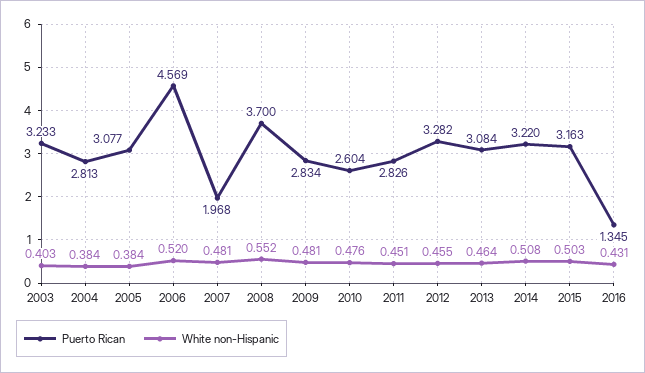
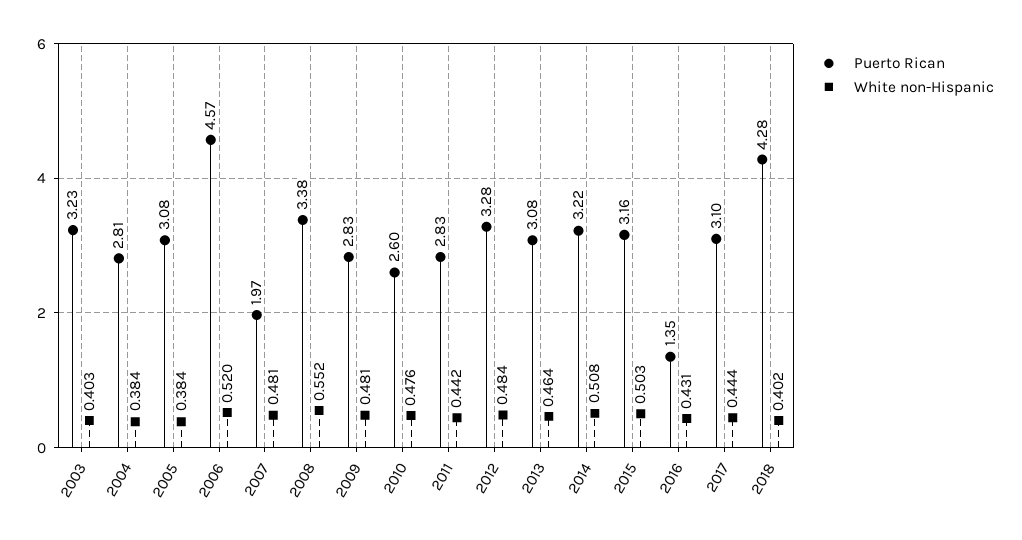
Puerto Rican, 2008: 3.7 -> 3.38
White non-Hispanic, 2011: 0.451 -> 0.442
White non-Hispanic, 2012: 0.455 -> 0.484
Puerto Rican, 2017: none -> 3.1
White non-Hispanic, 2017: none -> 0.444
Puerto Rican, 2018: none -> 4.28
White non-Hispanic, 2018: none -> 0.402

